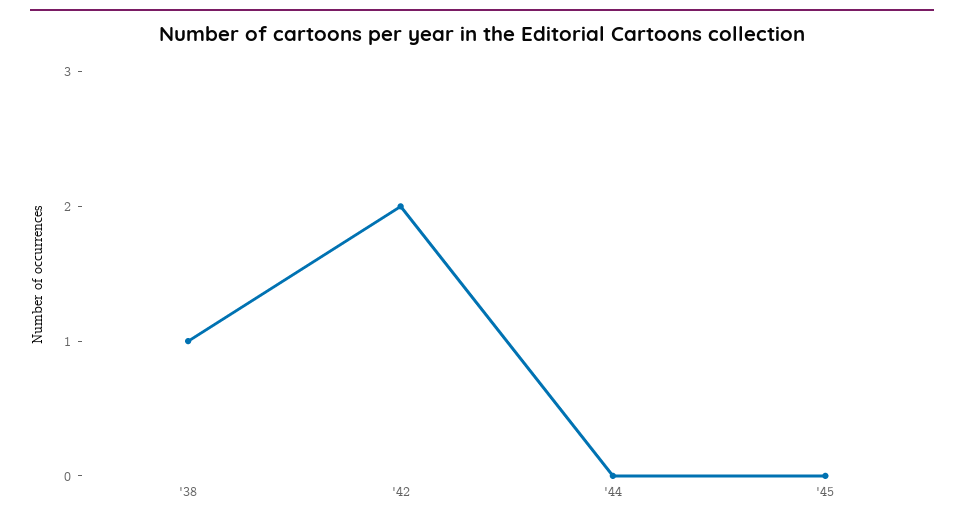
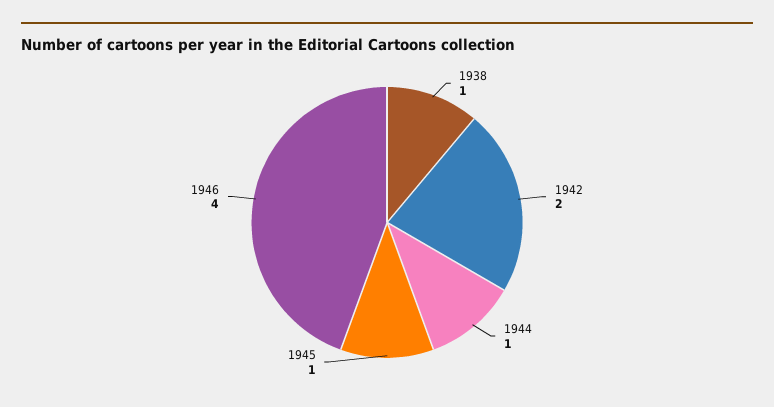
'44: 0 -> 1
'45: 0 -> 1
1946: none -> 4

